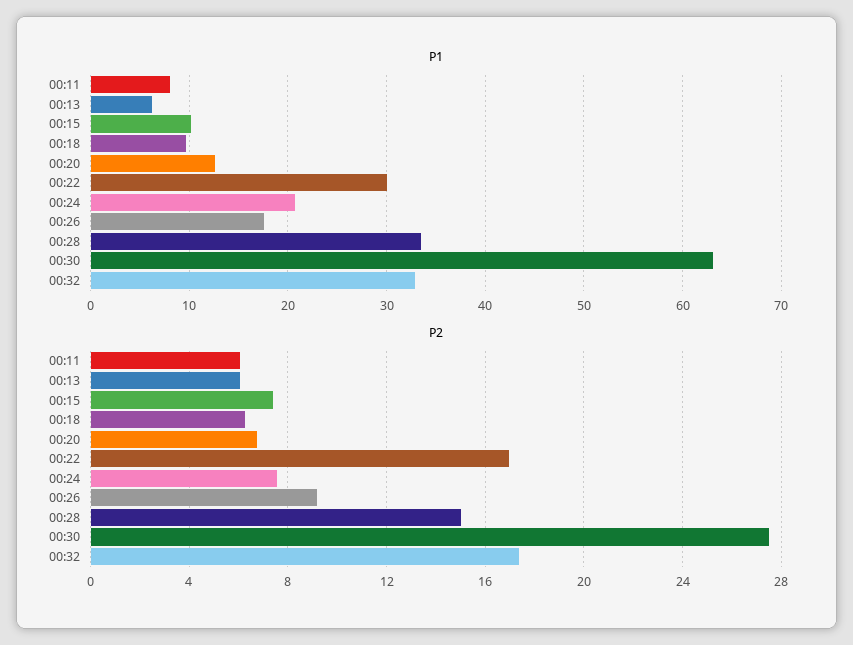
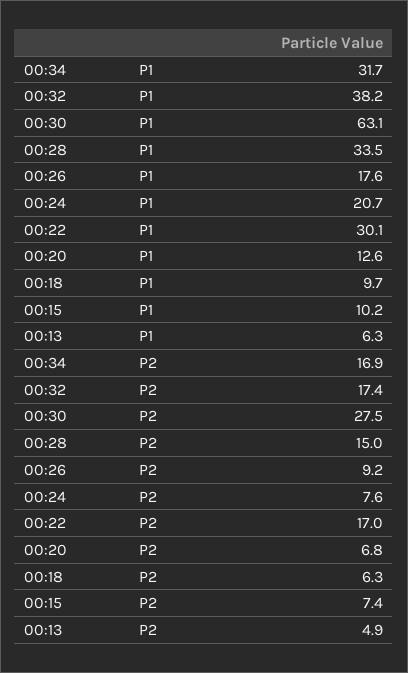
P1, 00:11: 8 -> none
P1, 00:32: 33 -> 38.2
P2, 00:11: 6 -> none
P2, 00:13: 6 -> 4.9
P1, 00:34: none -> 31.7
P2, 00:34: none -> 16.9

